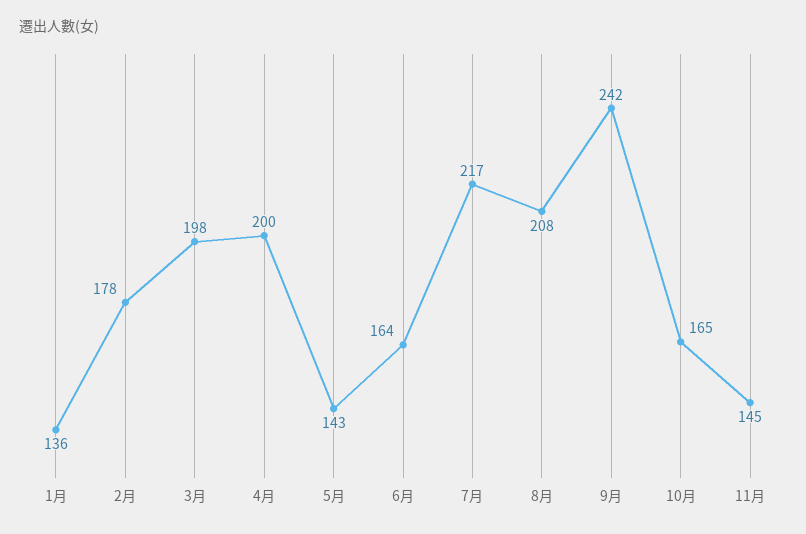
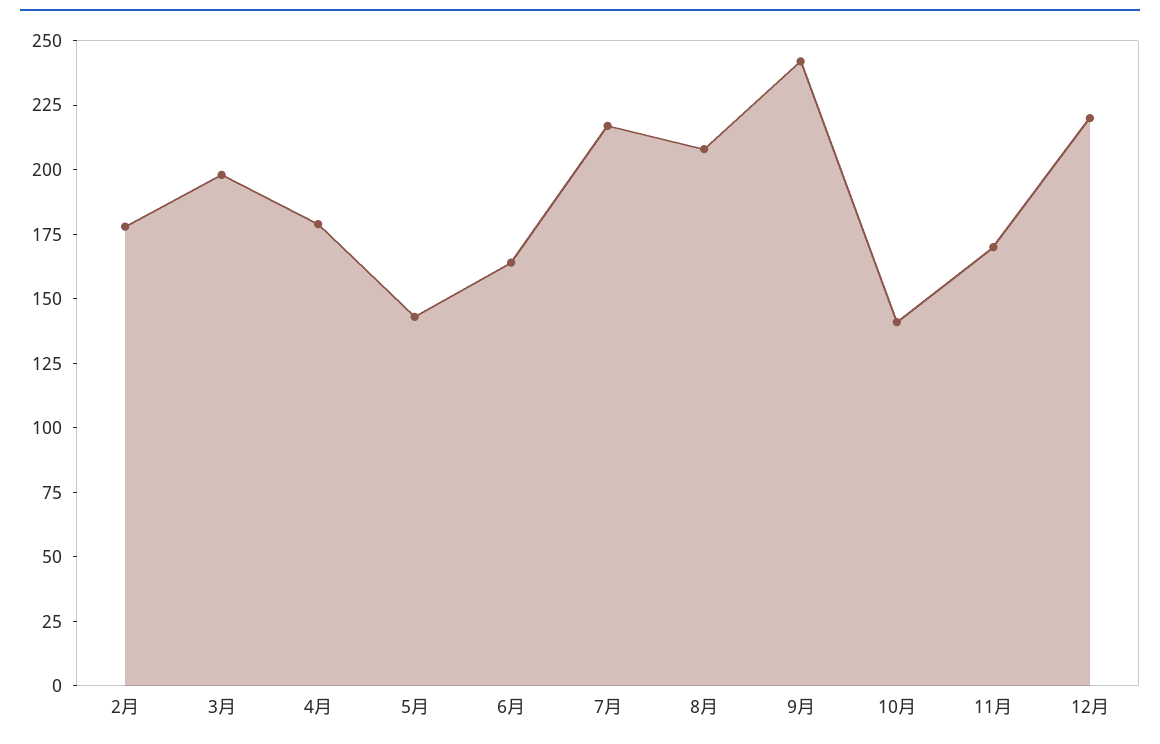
1月: 136 -> none
4月: 200 -> 180
10月: 165 -> 140
11月: 145 -> 170
12月: none -> 220

